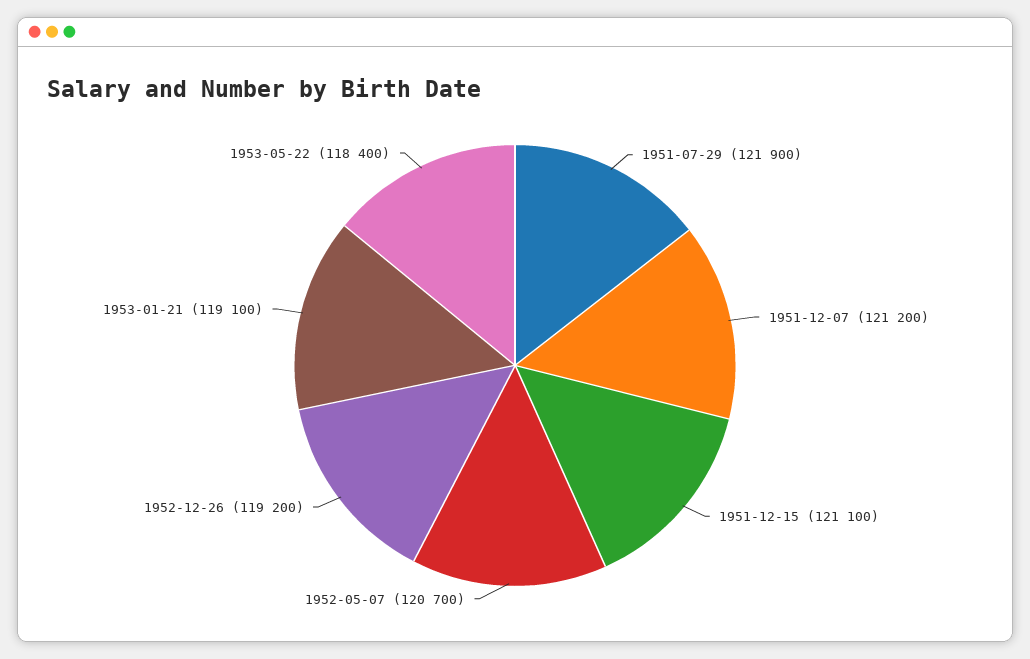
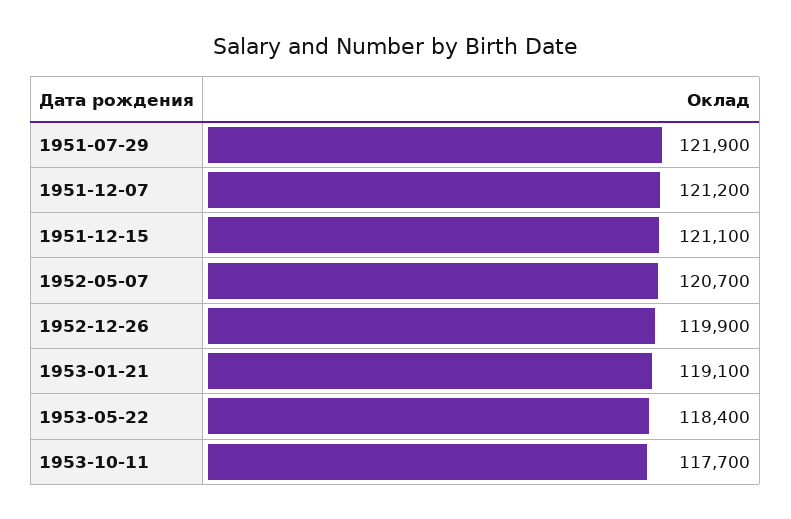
1952-12-26: 119200 -> 119900
1953-10-11: none -> 117700

